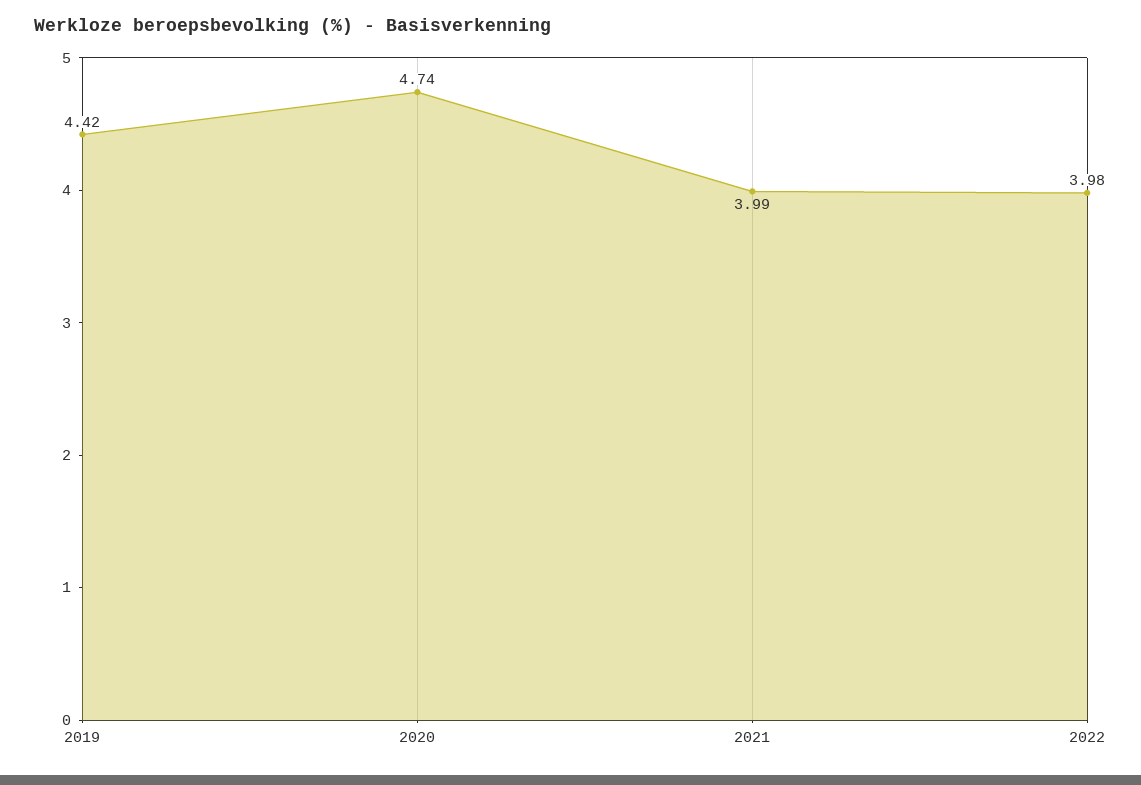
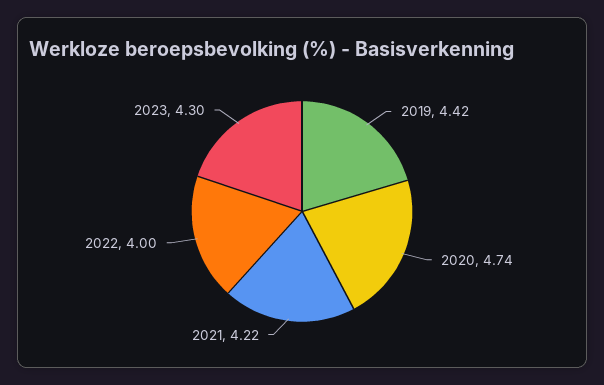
2021: 3.99 -> 4.22
2022: 3.98 -> 4
2023: none -> 4.3

